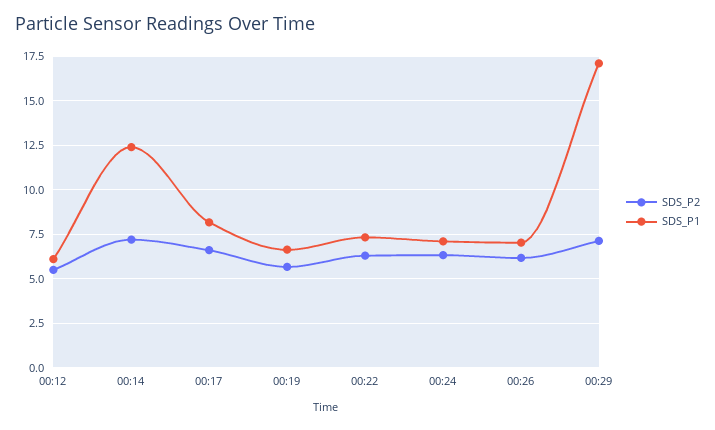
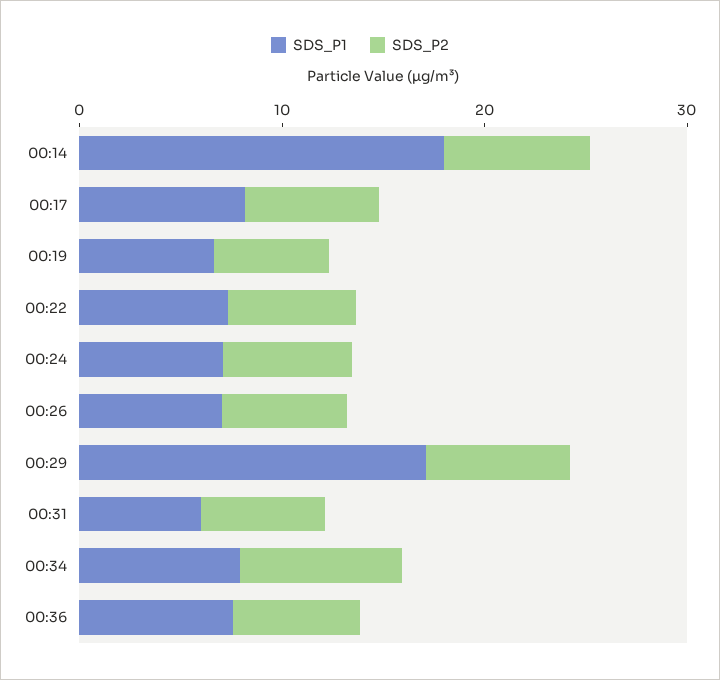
SDS_P2, 00:12: 5.5 -> none
SDS_P1, 00:12: 6 -> none
SDS_P1, 00:14: 12.5 -> 18
SDS_P1, 00:31: none -> 6
SDS_P2, 00:31: none -> 6
SDS_P1, 00:34: none -> 8
SDS_P2, 00:34: none -> 8
SDS_P1, 00:36: none -> 8
SDS_P2, 00:36: none -> 6

